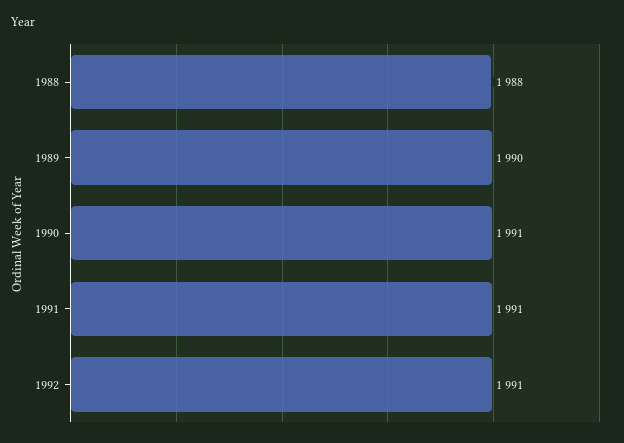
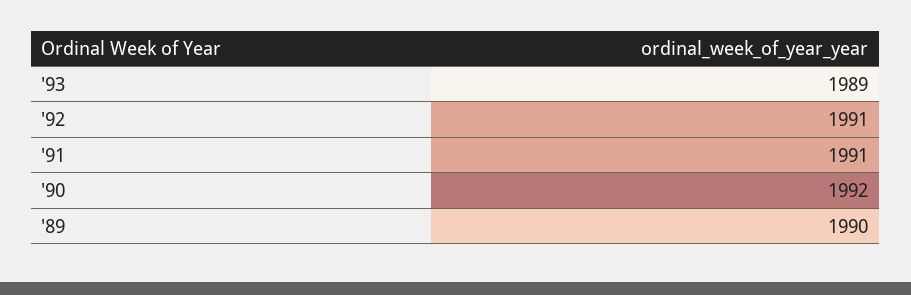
1988: 1988 -> none
1990: 1991 -> 1992
'93: none -> 1989

